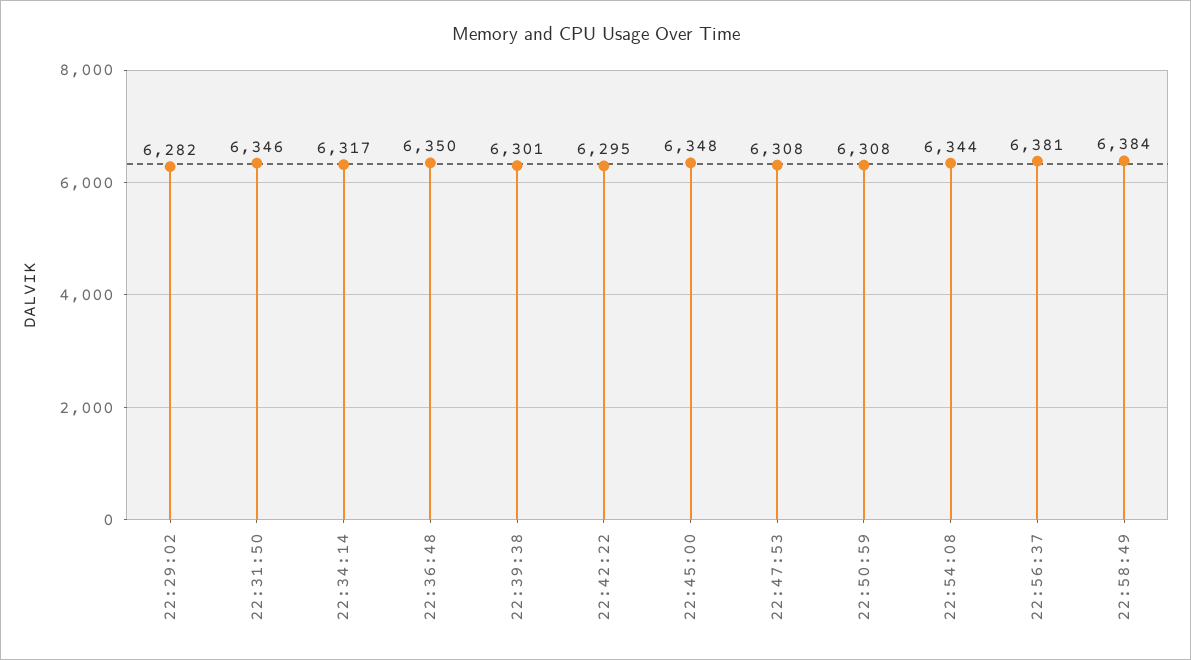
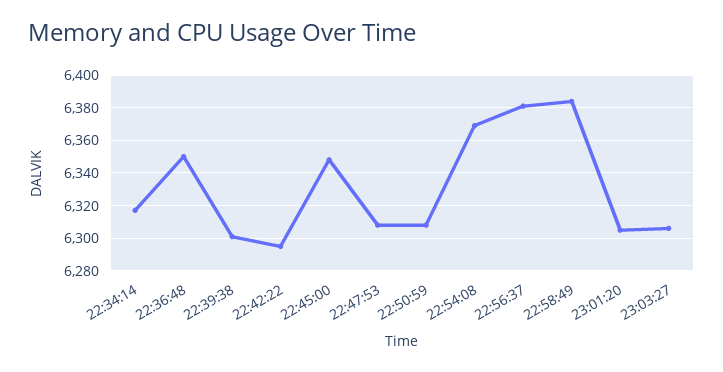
22:29:02: 6282 -> none
22:31:50: 6346 -> none
22:54:08: 6344 -> 6370
23:01:20: none -> 6305
23:03:27: none -> 6305

